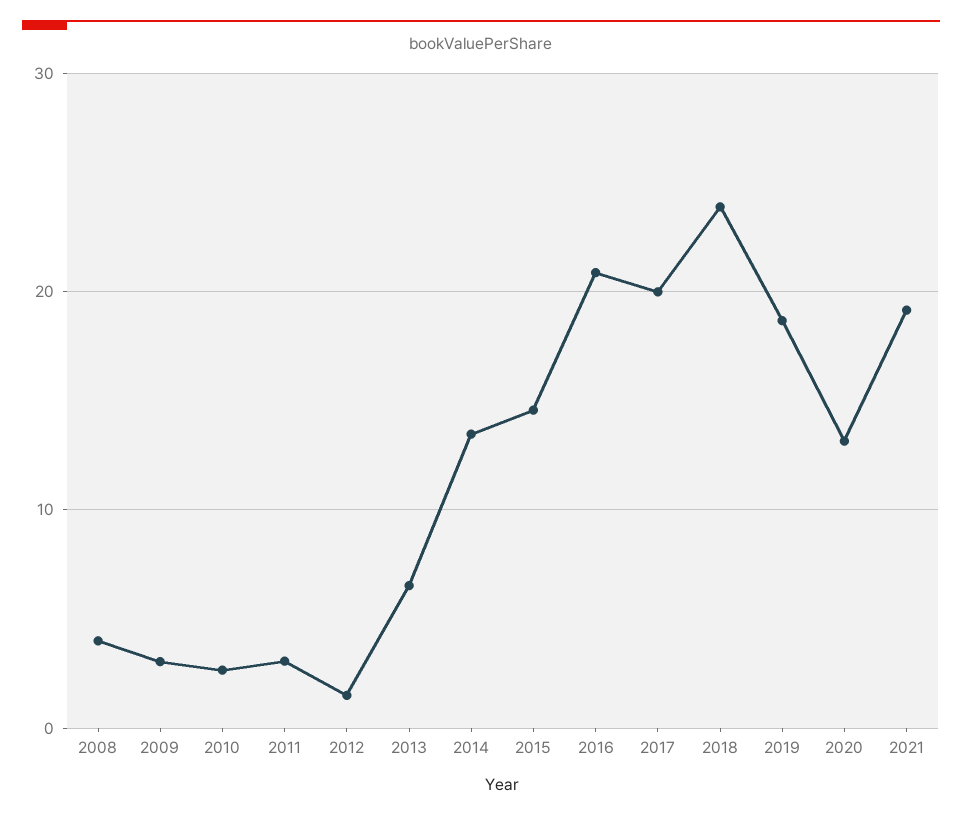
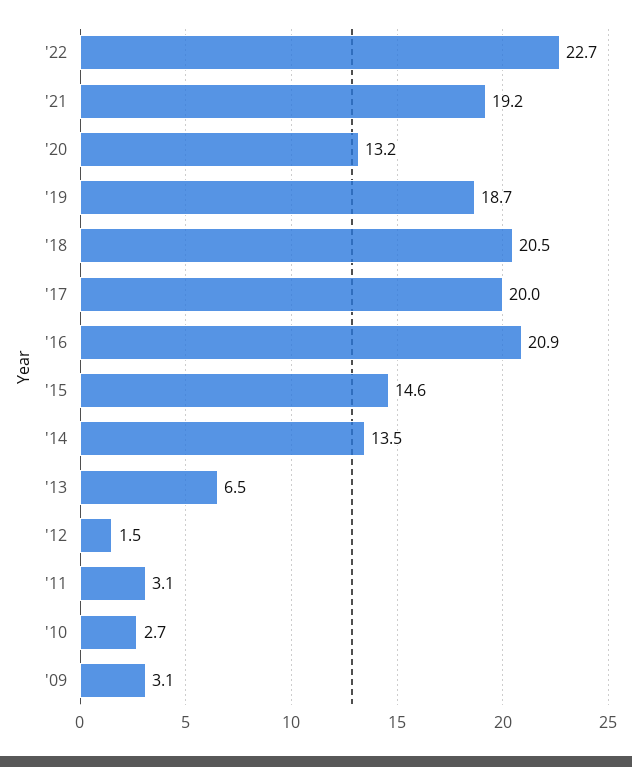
2008: 4 -> none
2018: 24 -> 20.5
'22: none -> 22.7

